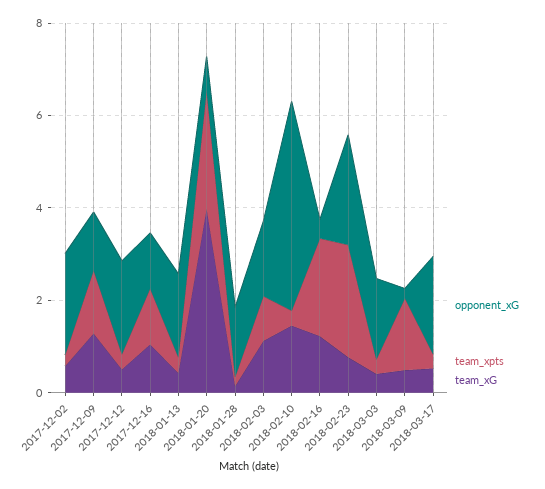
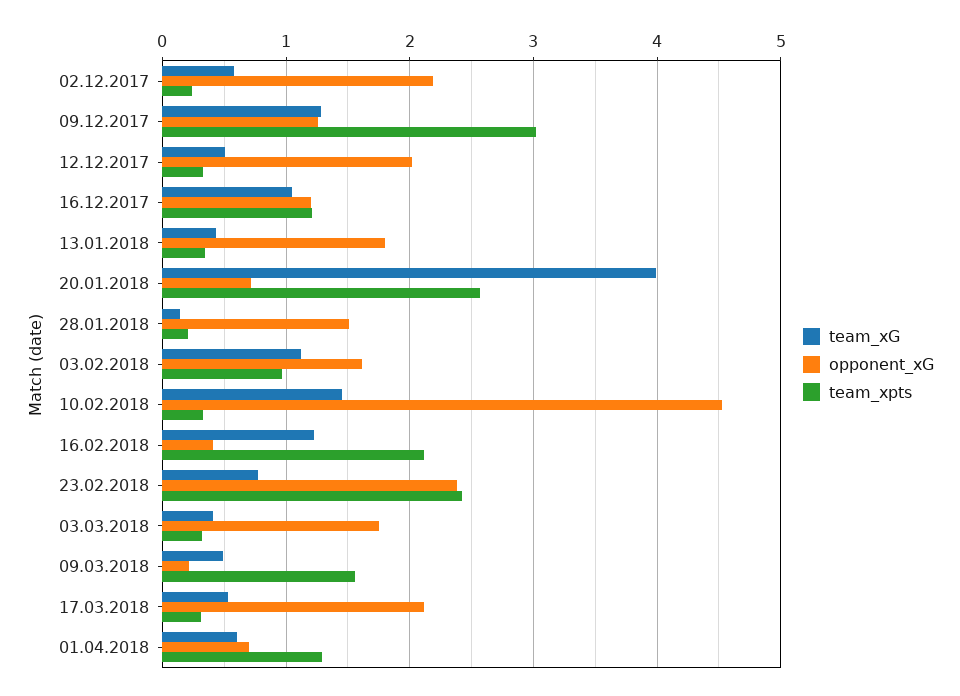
team_xpts, 2017-12-09: 1.5 -> 3
team_xG, 01.04.2018: none -> 0.6
opponent_xG, 01.04.2018: none -> 0.7
team_xpts, 01.04.2018: none -> 1.3

